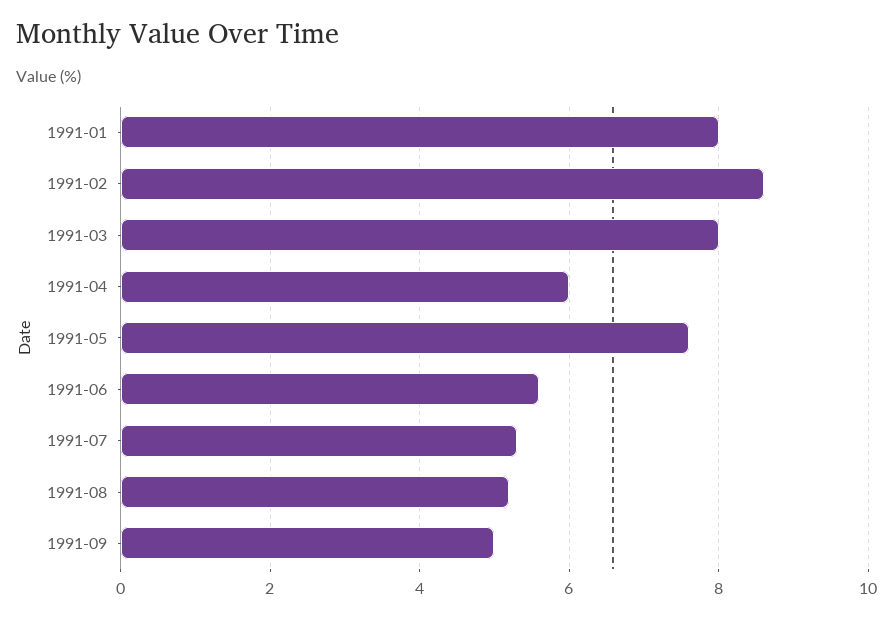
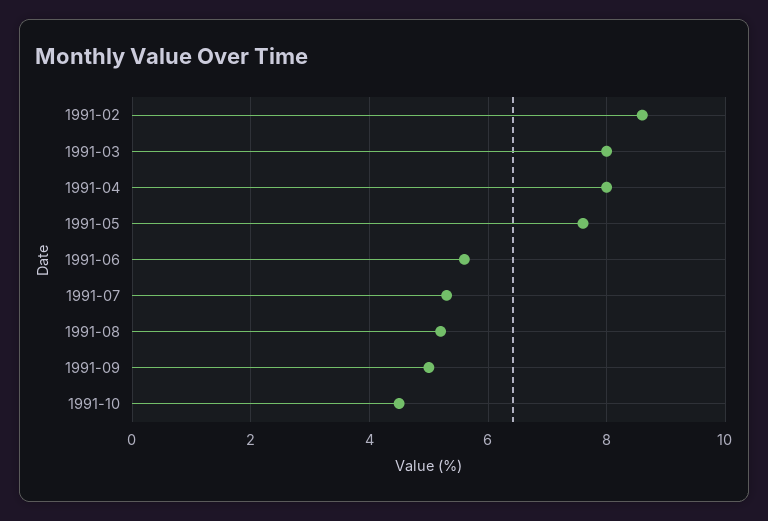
1991-01: 8 -> none
1991-04: 6 -> 8
1991-10: none -> 4.5

